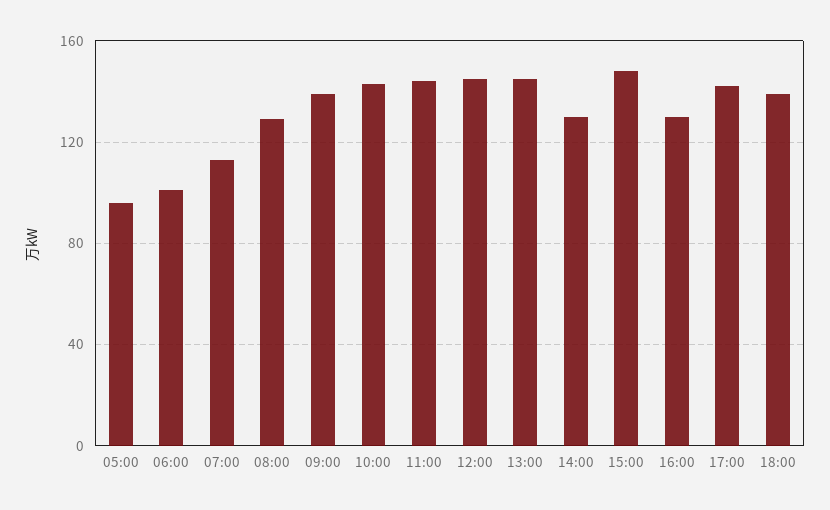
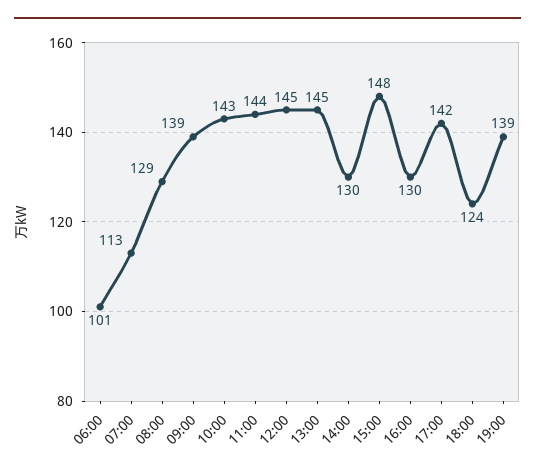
05:00: 95 -> none
18:00: 140 -> 124
19:00: none -> 139

